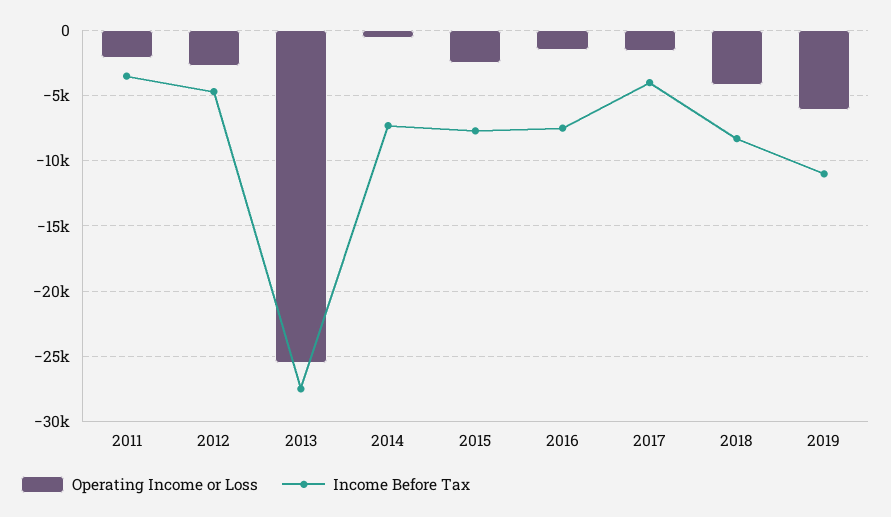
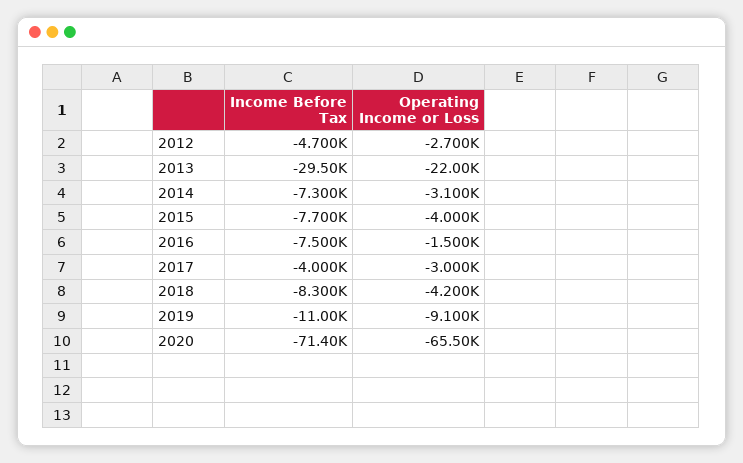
Operating Income or Loss, 2011: -2000 -> none
Income Before Tax, 2011: -3500 -> none
Operating Income or Loss, 2013: -25500 -> -22000
Income Before Tax, 2013: -27500 -> -29500
Operating Income or Loss, 2014: -500 -> -3100
Operating Income or Loss, 2015: -2500 -> -4000
Operating Income or Loss, 2017: -1500 -> -3000
Operating Income or Loss, 2019: -6000 -> -9100
Income Before Tax, 2020: none -> -71400
Operating Income or Loss, 2020: none -> -65500

